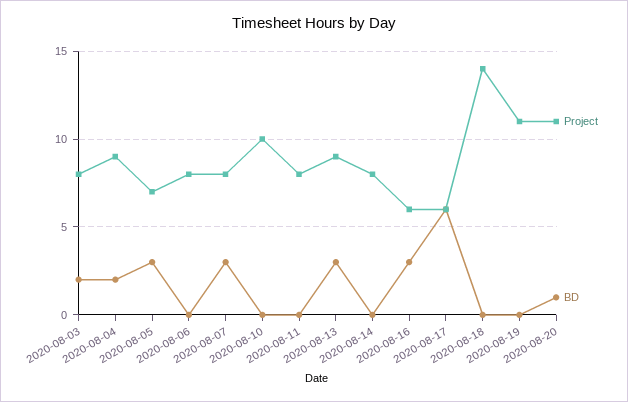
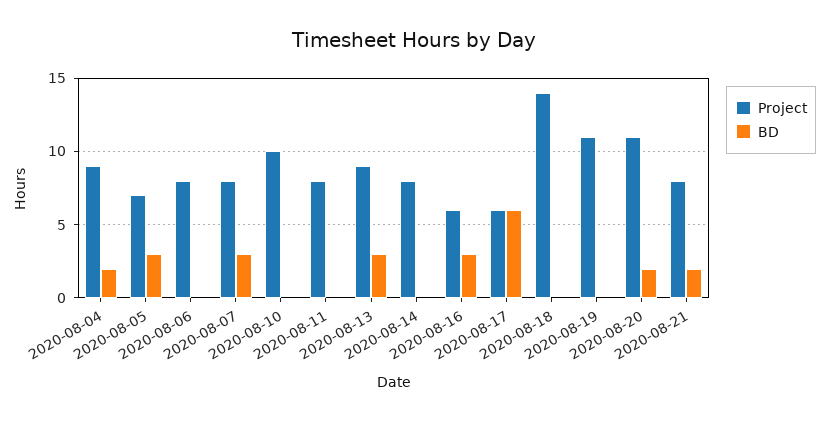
Project, 2020-08-03: 8 -> none
BD, 2020-08-03: 2 -> none
BD, 2020-08-20: 1 -> 2
Project, 2020-08-21: none -> 8
BD, 2020-08-21: none -> 2

